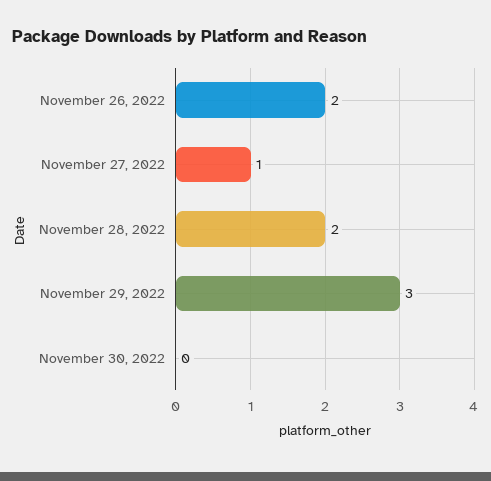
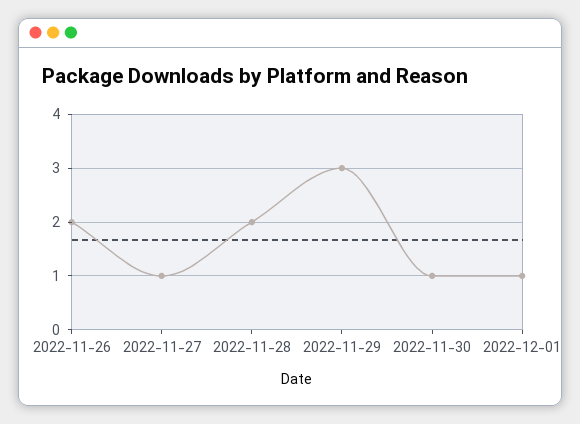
November 30, 2022: 0 -> 1
2022-12-01: none -> 1

